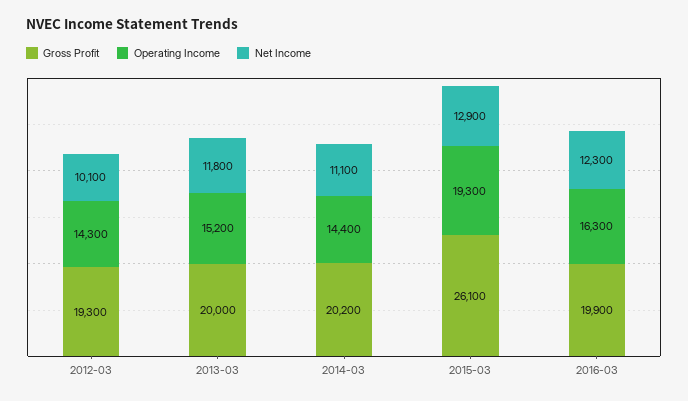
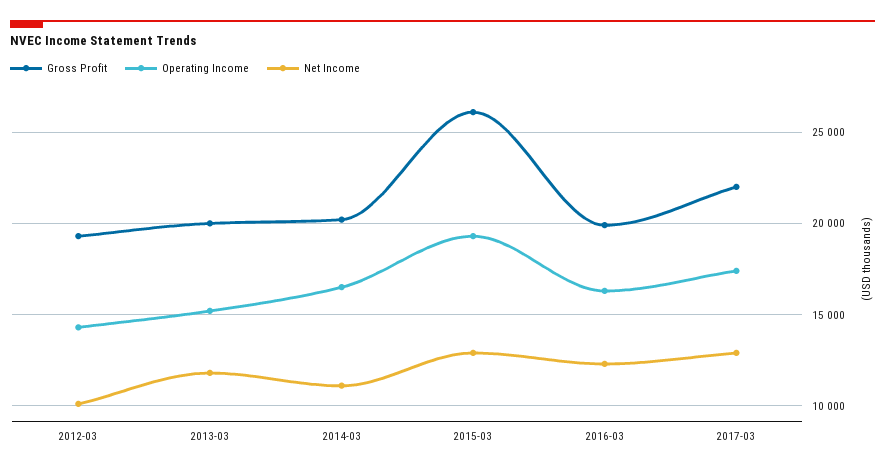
Operating Income, 2014-03: 14400 -> 16500
Gross Profit, 2017-03: none -> 22000
Operating Income, 2017-03: none -> 17500
Net Income, 2017-03: none -> 13000

